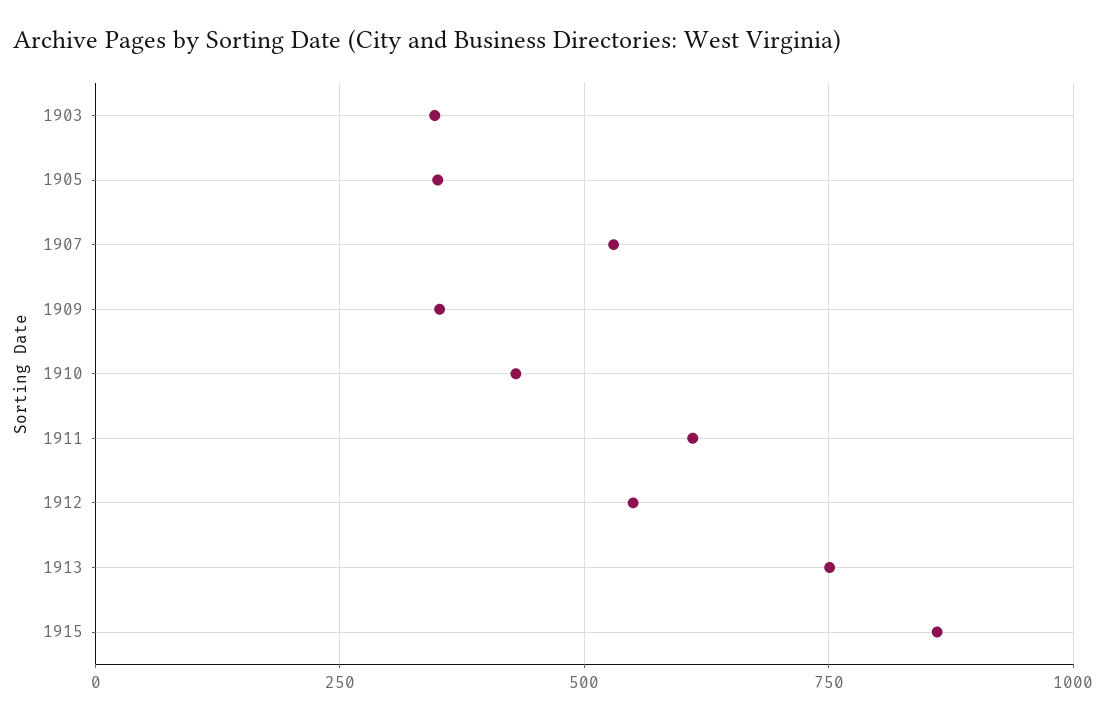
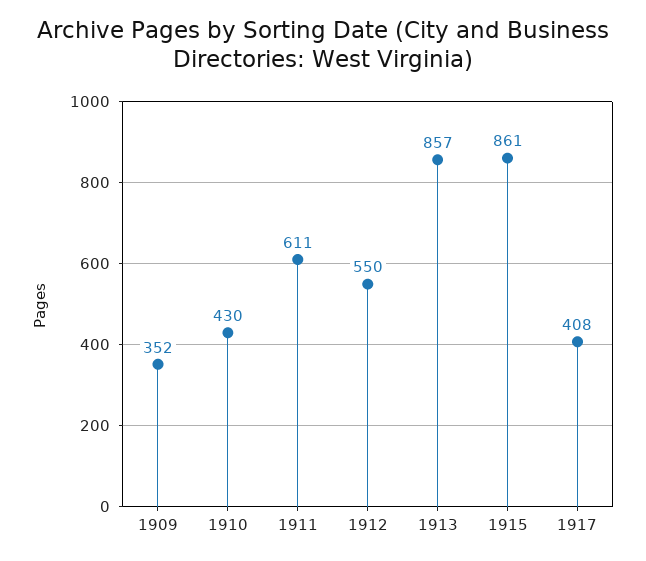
1903: 350 -> none
1905: 350 -> none
1907: 525 -> none
1913: 750 -> 857
1917: none -> 408

